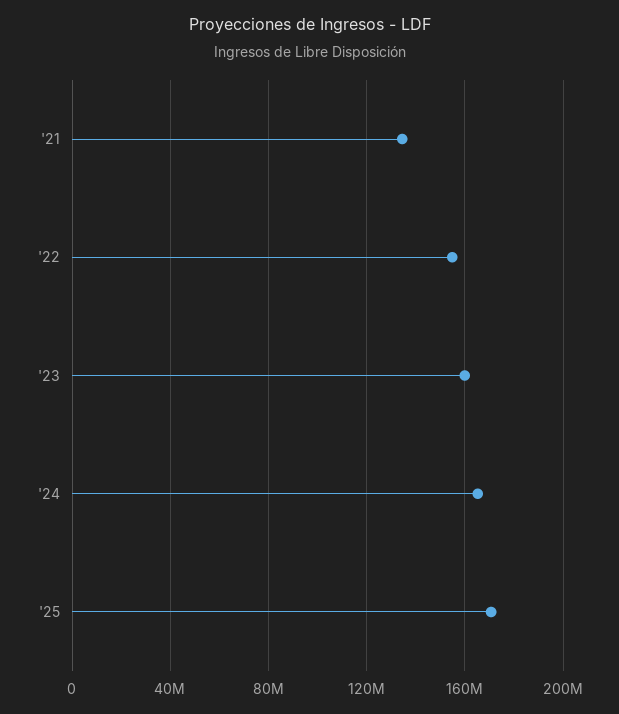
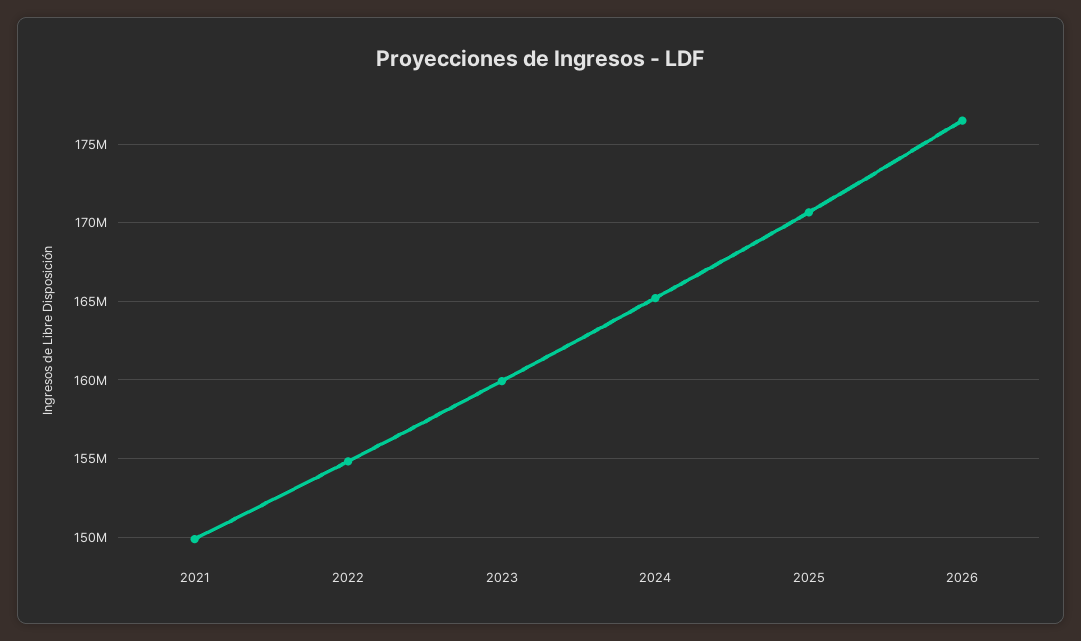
'21: 135000000 -> 150000000
2026: none -> 176500000

